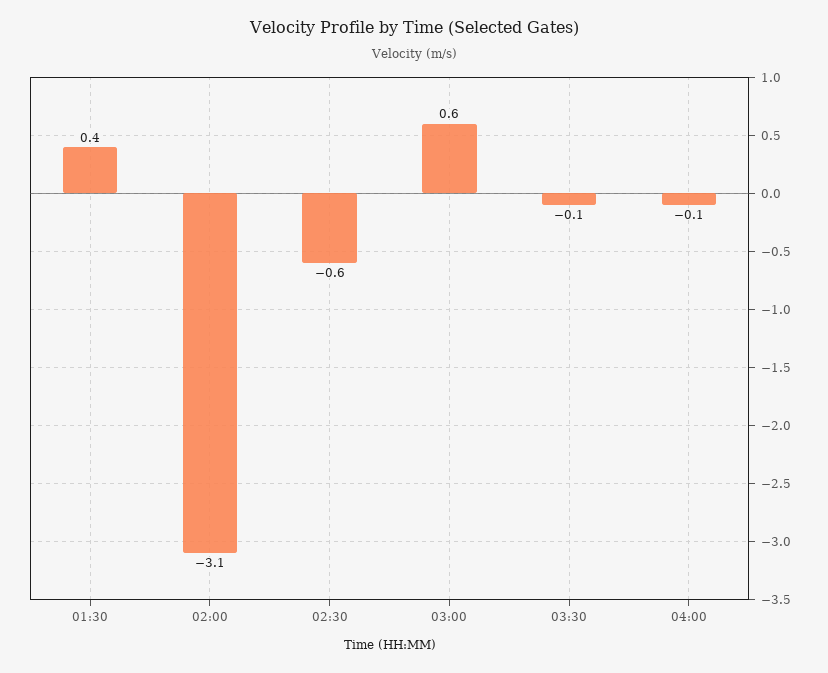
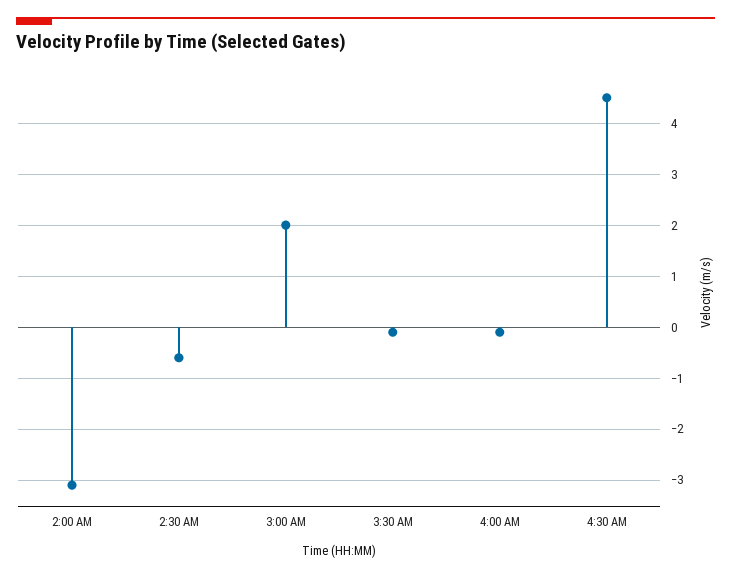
01:30: 0.4 -> none
03:00: 0.6 -> 2
4:30 AM: none -> 4.5

